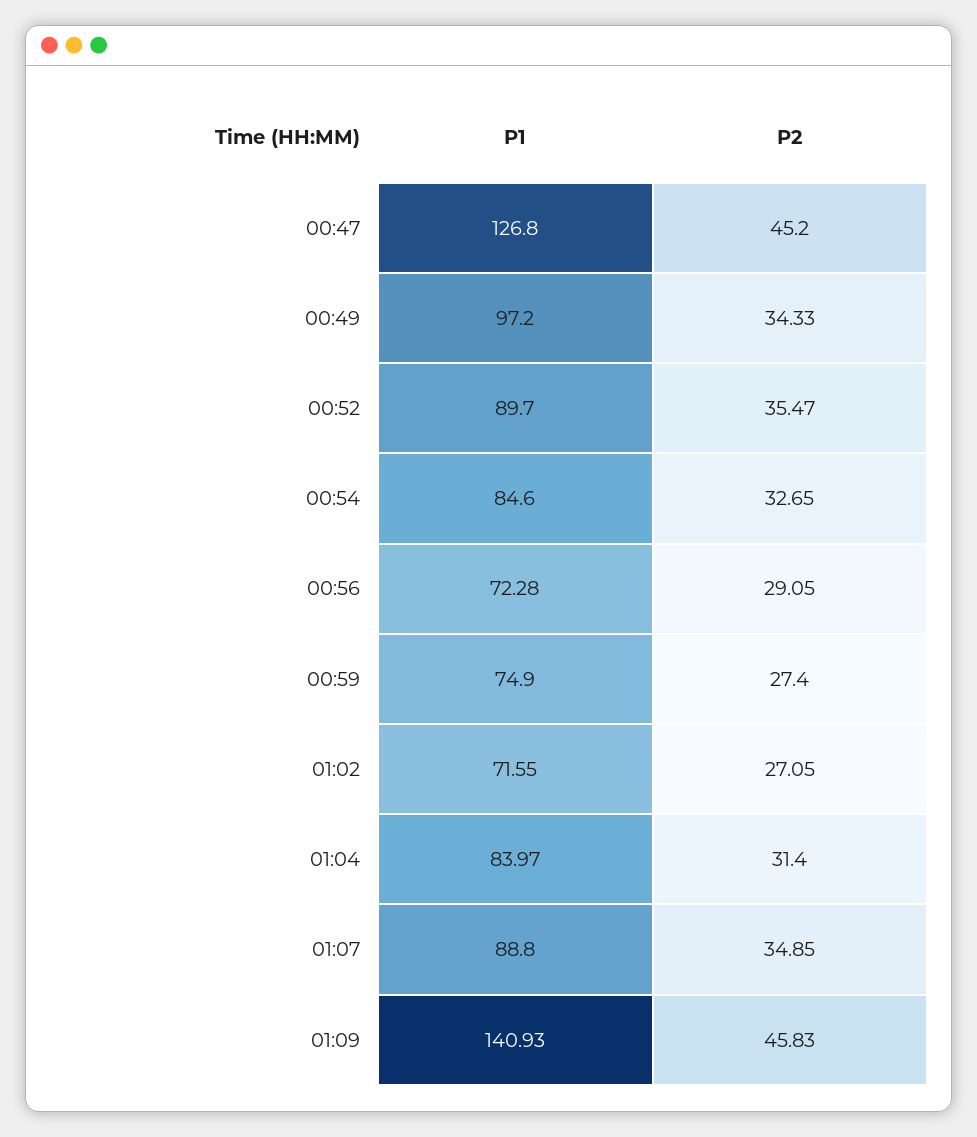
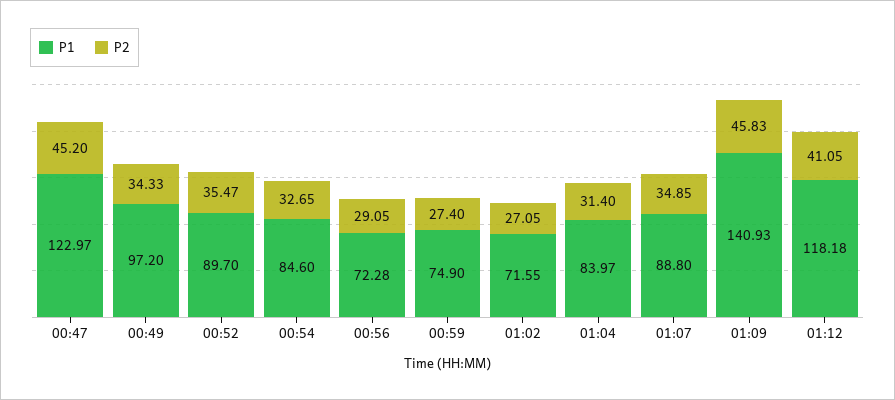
P1, 00:47: 126.8 -> 122.97
P1, 01:12: none -> 118.18
P2, 01:12: none -> 41.05

